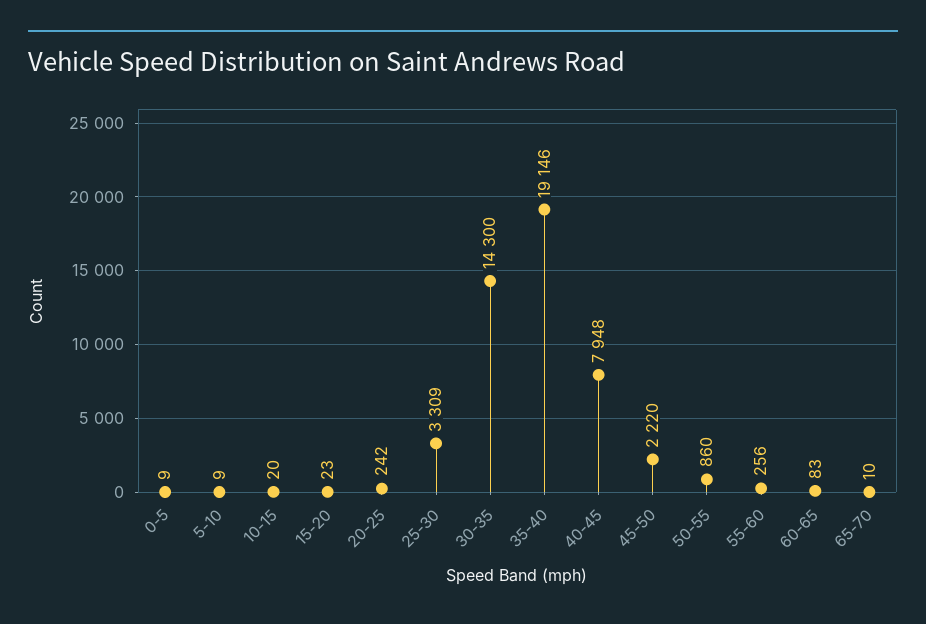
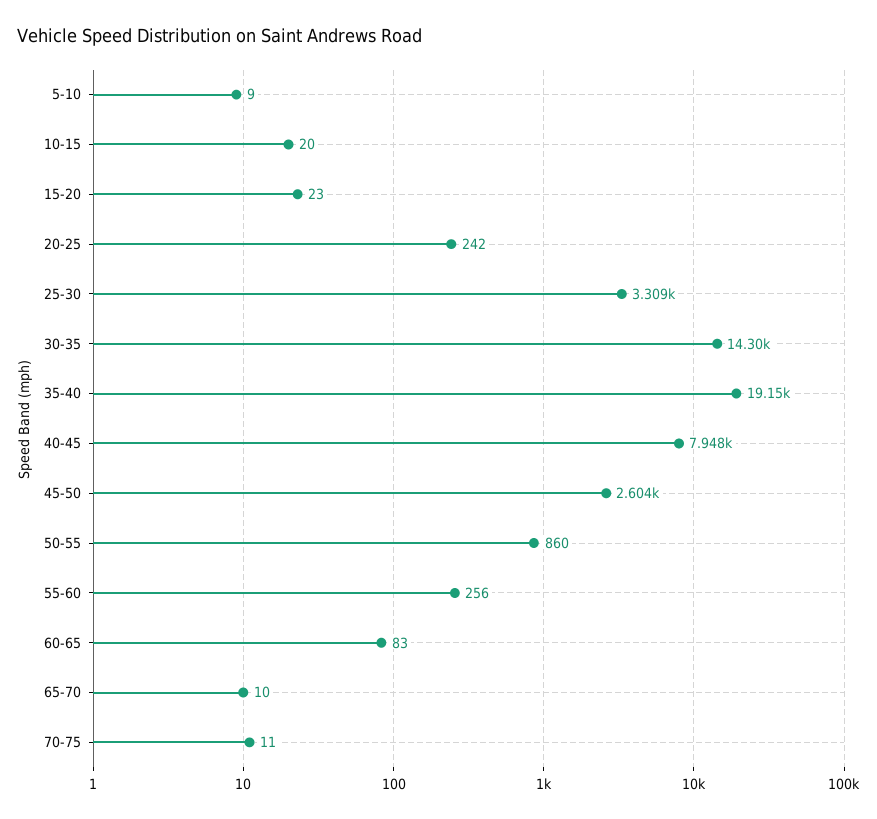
0-5: 9 -> none
45-50: 2220 -> 2604
70-75: none -> 11

